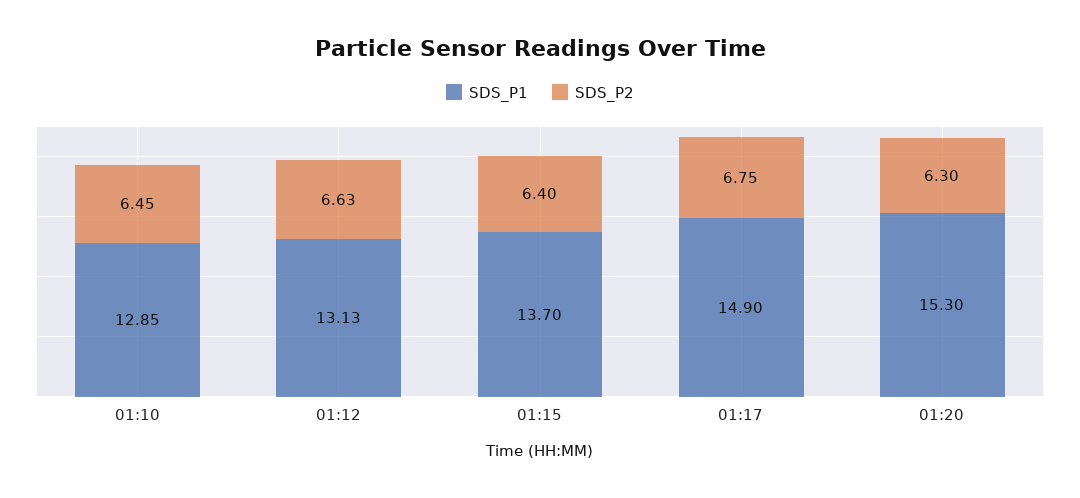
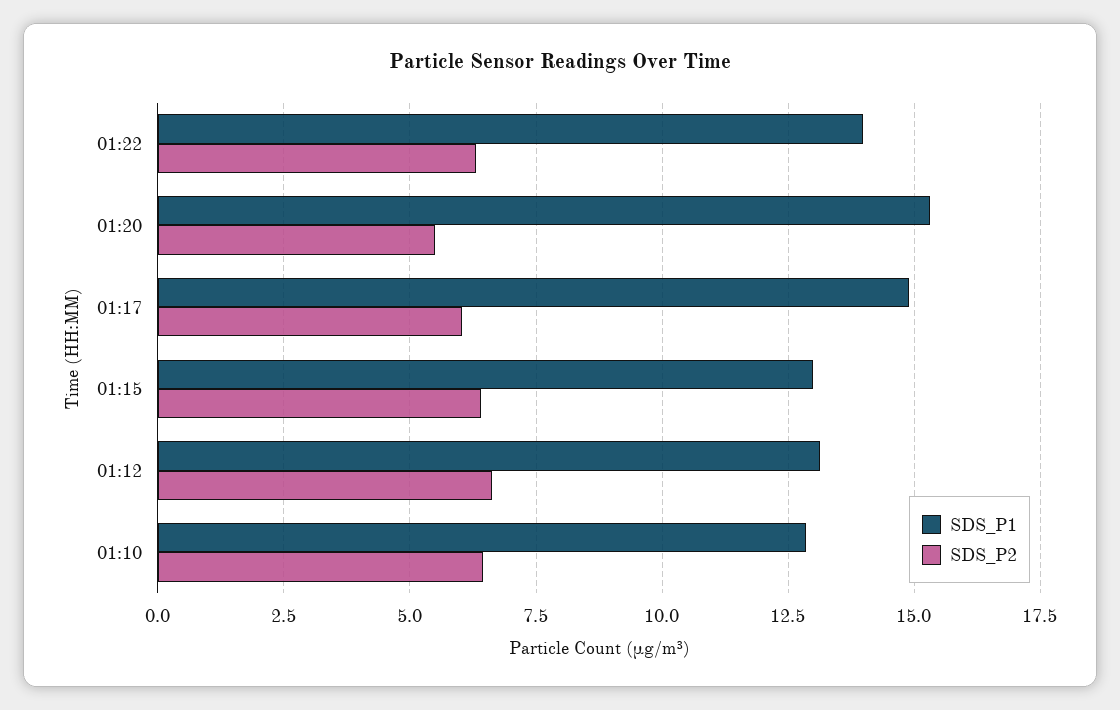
SDS_P1, 01:15: 13.7 -> 13
SDS_P2, 01:17: 6.75 -> 6
SDS_P2, 01:20: 6.3 -> 5.5
SDS_P1, 01:22: none -> 14
SDS_P2, 01:22: none -> 6.25

